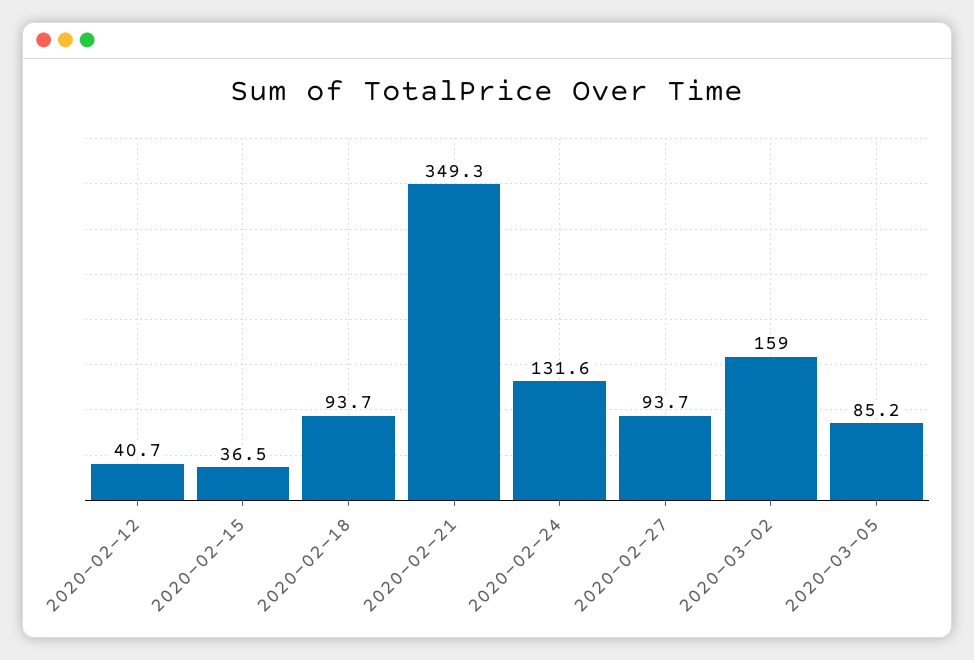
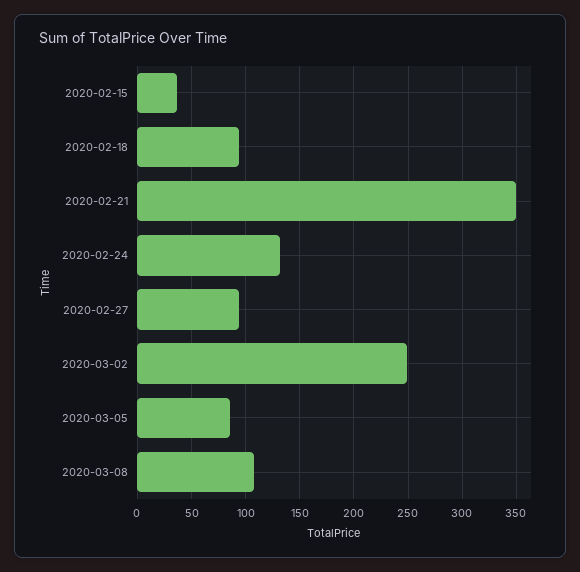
2020-02-12: 40.7 -> none
2020-03-02: 159 -> 250
2020-03-08: none -> 110

